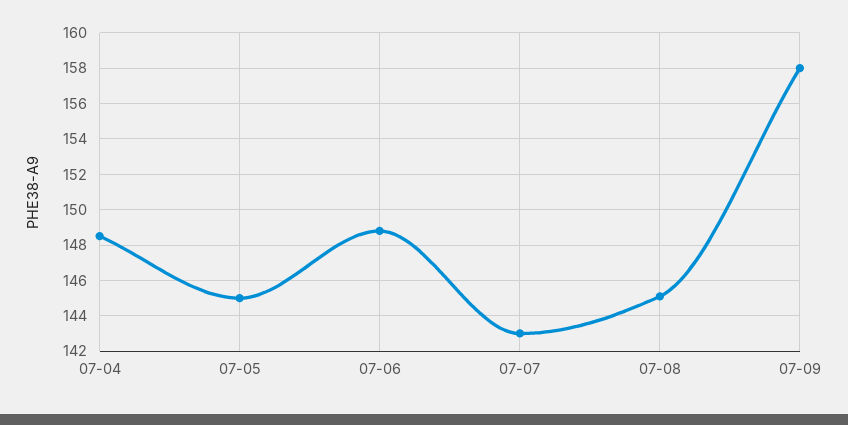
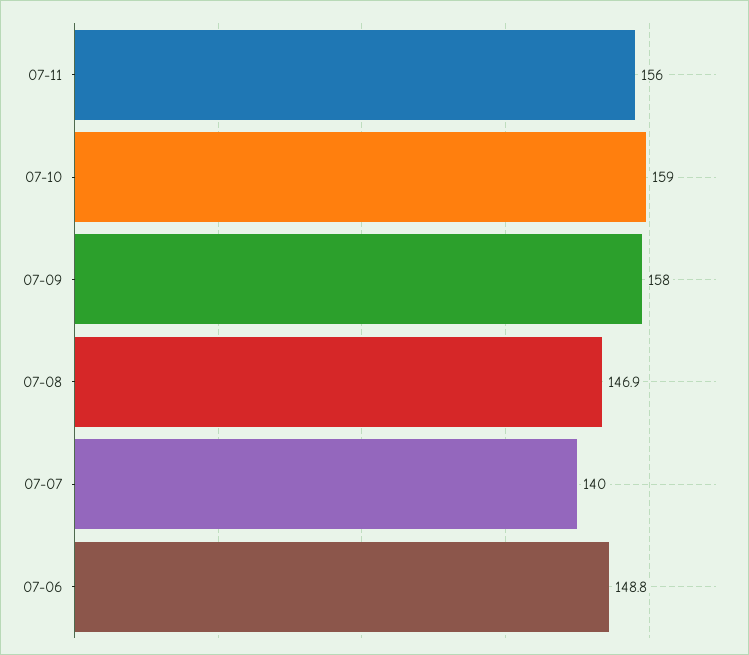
07-04: 148.5 -> none
07-05: 145 -> none
07-07: 143 -> 140
07-08: 145 -> 146.9
07-11: none -> 156
07-10: none -> 159

